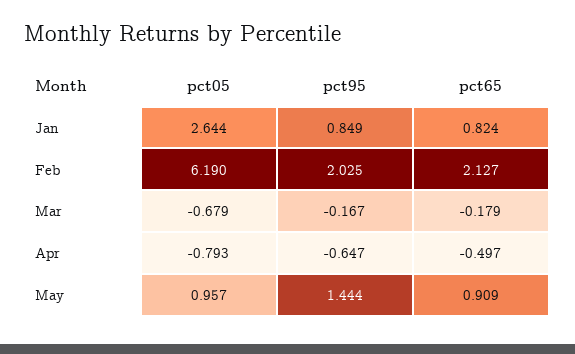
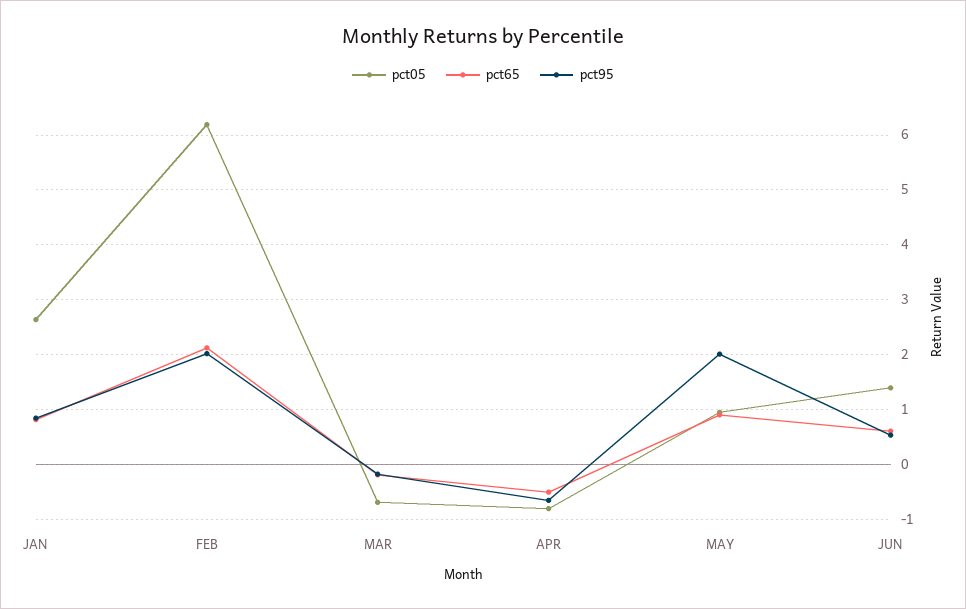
pct95, May: 1.444 -> 2
pct05, JUN: none -> 1.4
pct65, JUN: none -> 0.6
pct95, JUN: none -> 0.6

